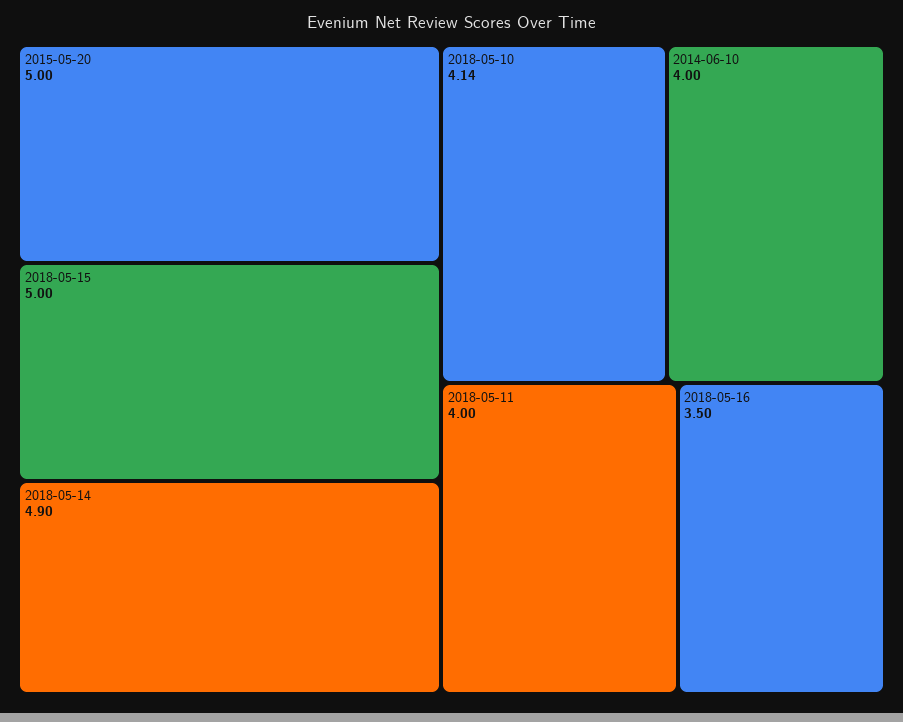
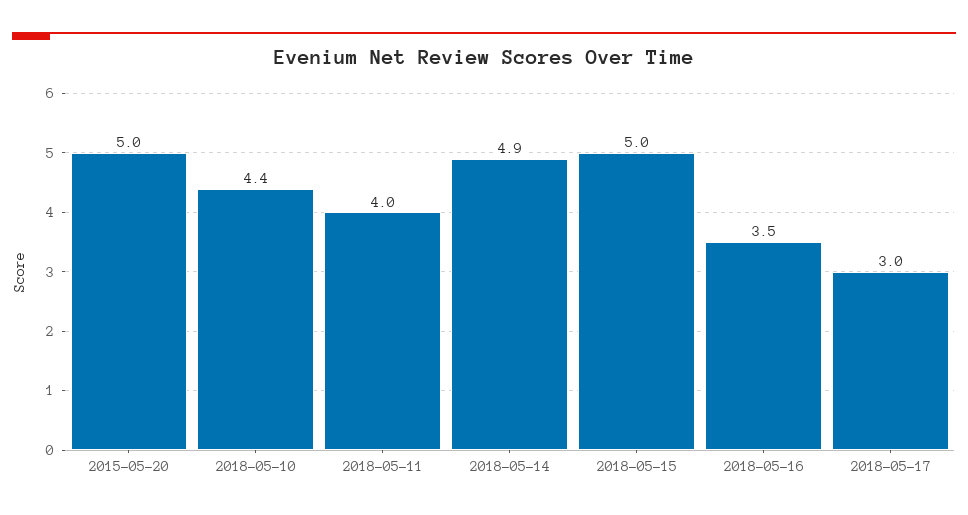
2018-05-10: 4.14 -> 4.4
2014-06-10: 4 -> none
2018-05-17: none -> 3

